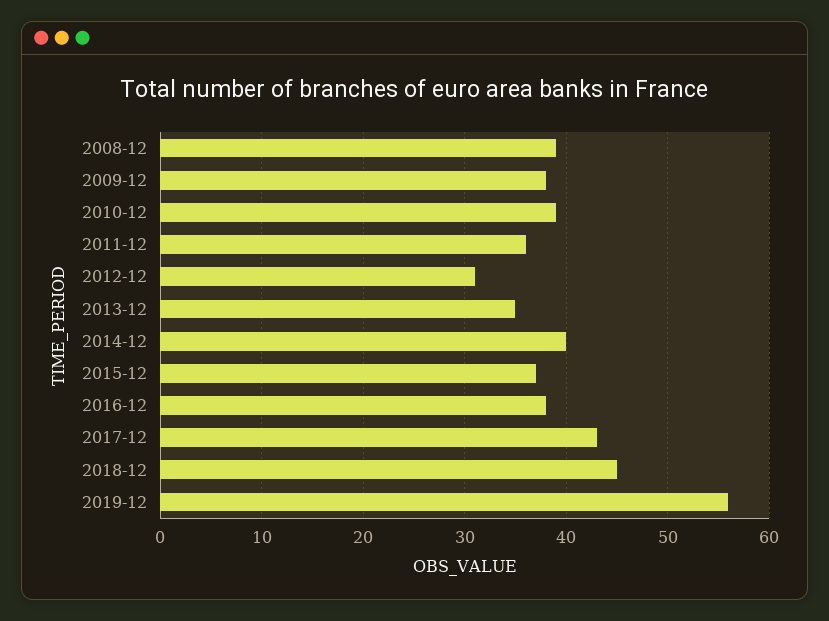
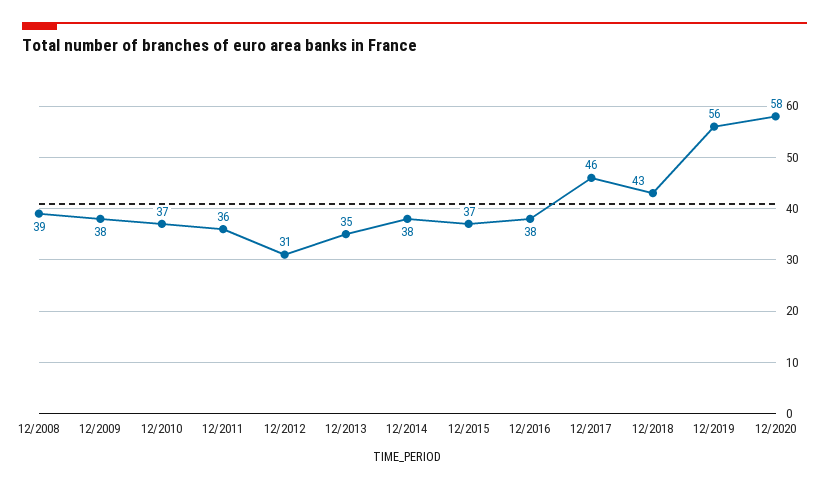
2010-12: 39 -> 37
2014-12: 40 -> 38
2017-12: 43 -> 46
2018-12: 45 -> 43
12/2020: none -> 58

